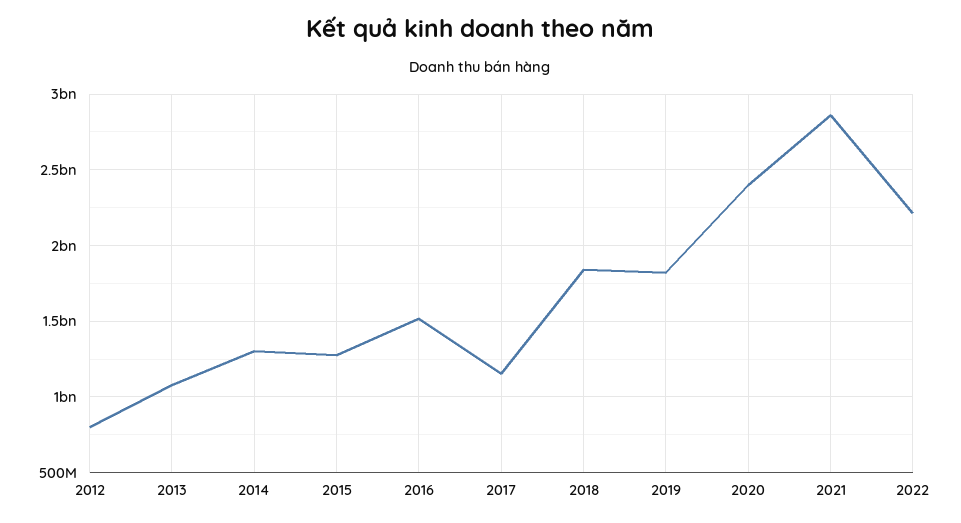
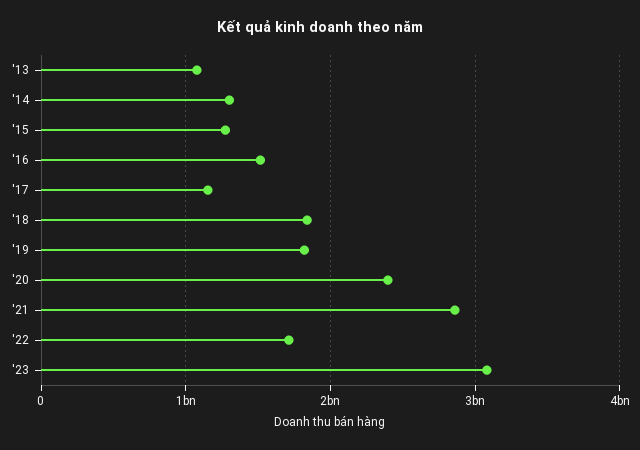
2012: 800000000 -> none
2022: 2200000000 -> 1700000000
'23: none -> 3100000000

